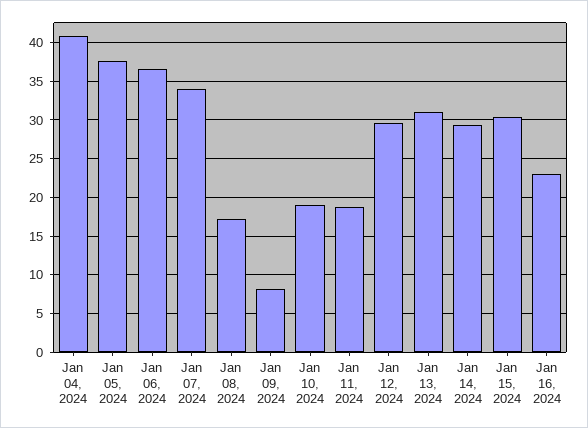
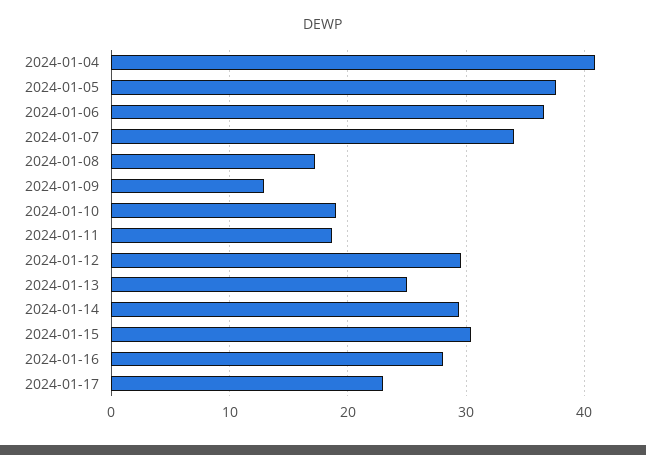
Jan 09, 2024: 8 -> 13
Jan 13, 2024: 31 -> 25
Jan 16, 2024: 23 -> 28
2024-01-17: none -> 23

